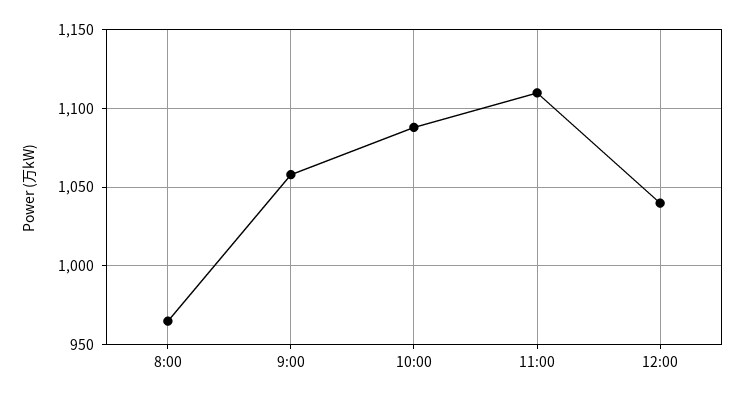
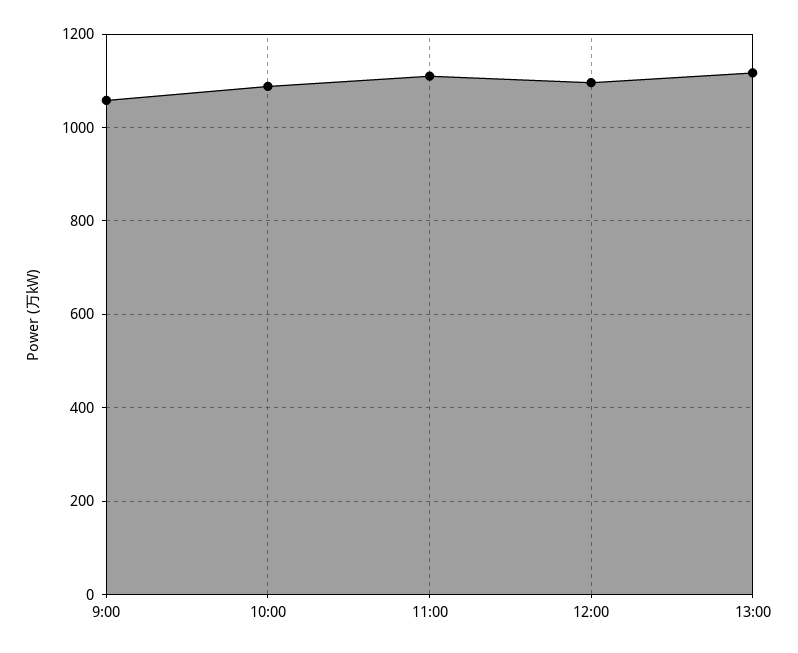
8:00: 965 -> none
12:00: 1040 -> 1100
13:00: none -> 1120

